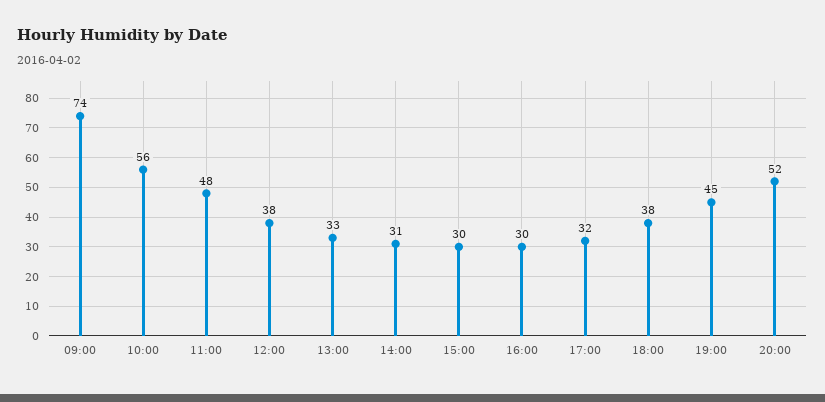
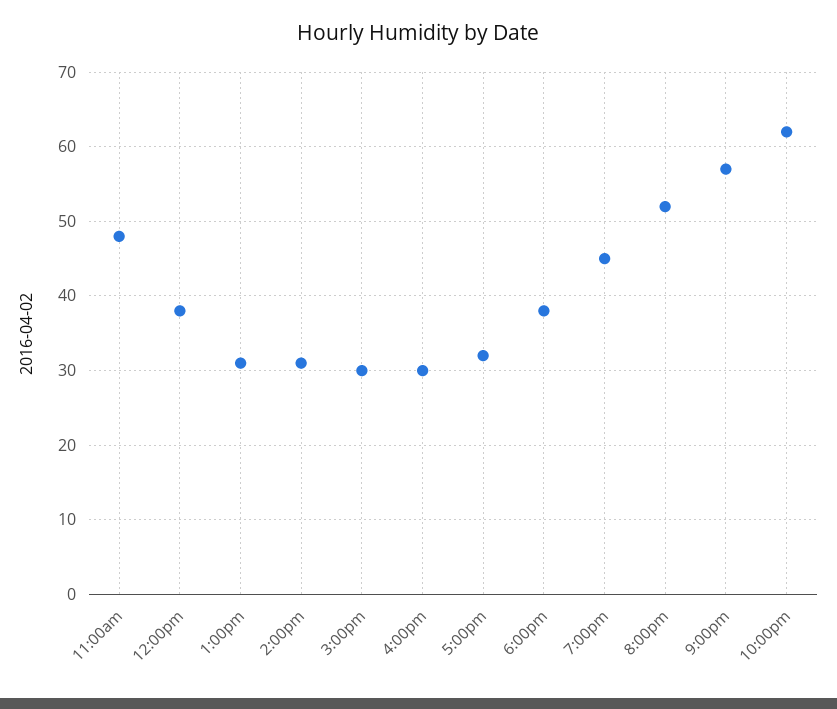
09:00: 74 -> none
10:00: 56 -> none
13:00: 33 -> 31
9:00pm: none -> 57
10:00pm: none -> 62

